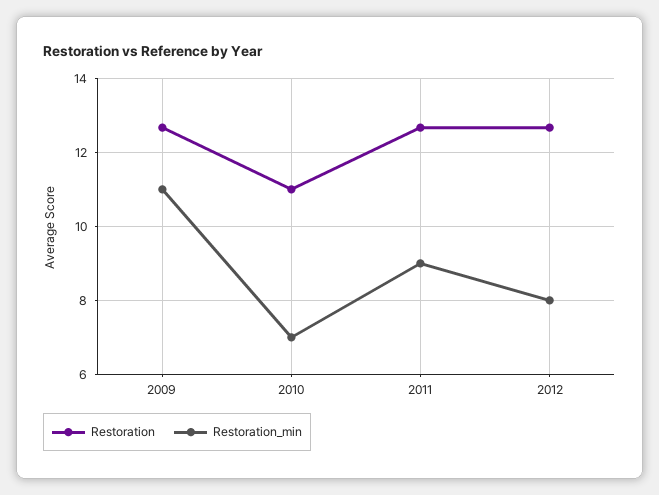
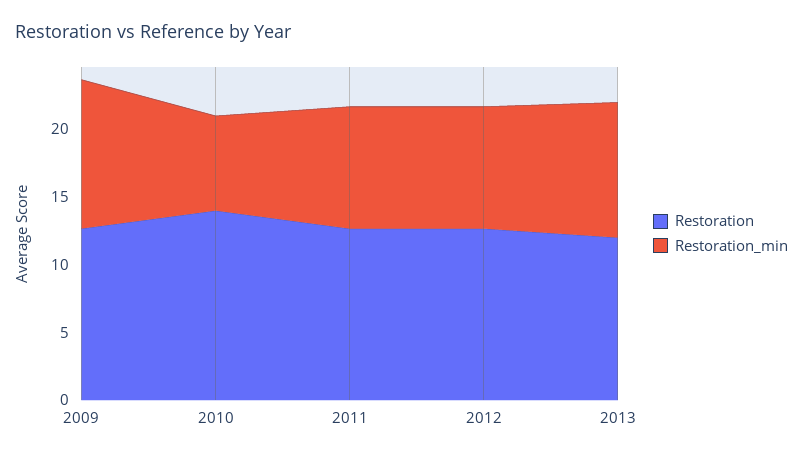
Restoration, 2010: 11 -> 14
Restoration_min, 2012: 8 -> 9
Restoration, 2013: none -> 12
Restoration_min, 2013: none -> 10

